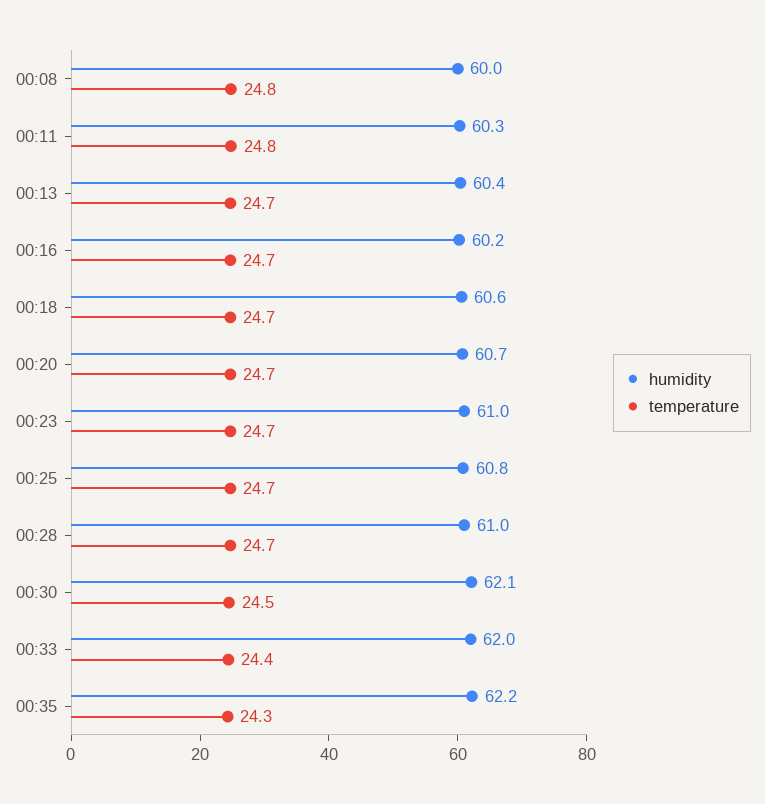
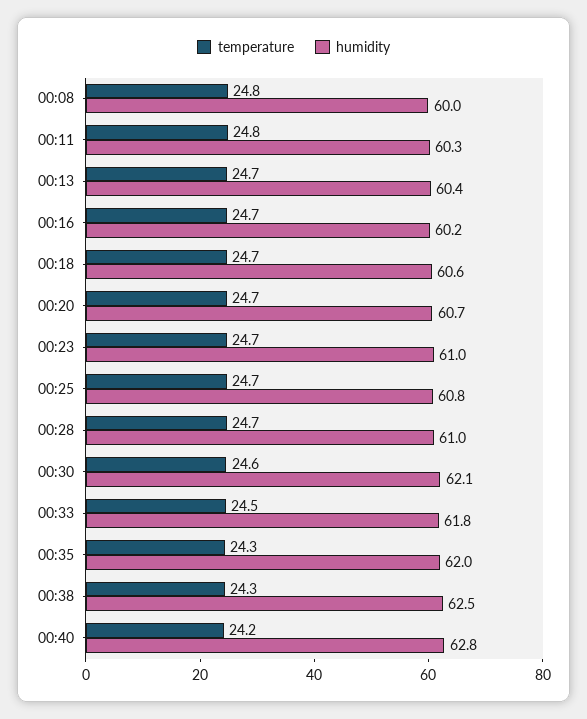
temperature, 00:30: 24.5 -> 24.6
humidity, 00:33: 62 -> 61.8
temperature, 00:33: 24.4 -> 24.5
humidity, 00:35: 62.2 -> 62
temperature, 00:38: none -> 24.3
humidity, 00:38: none -> 62.5
temperature, 00:40: none -> 24.2
humidity, 00:40: none -> 62.8

